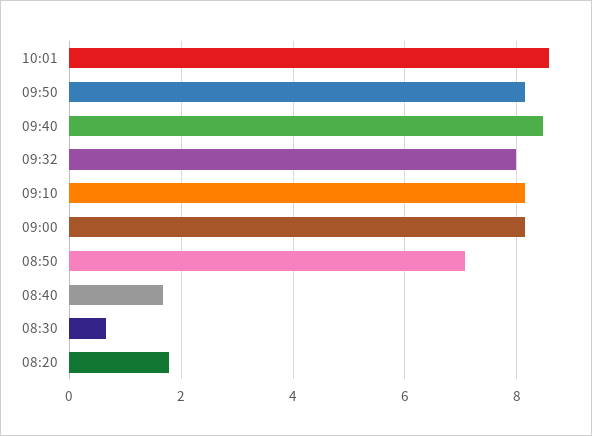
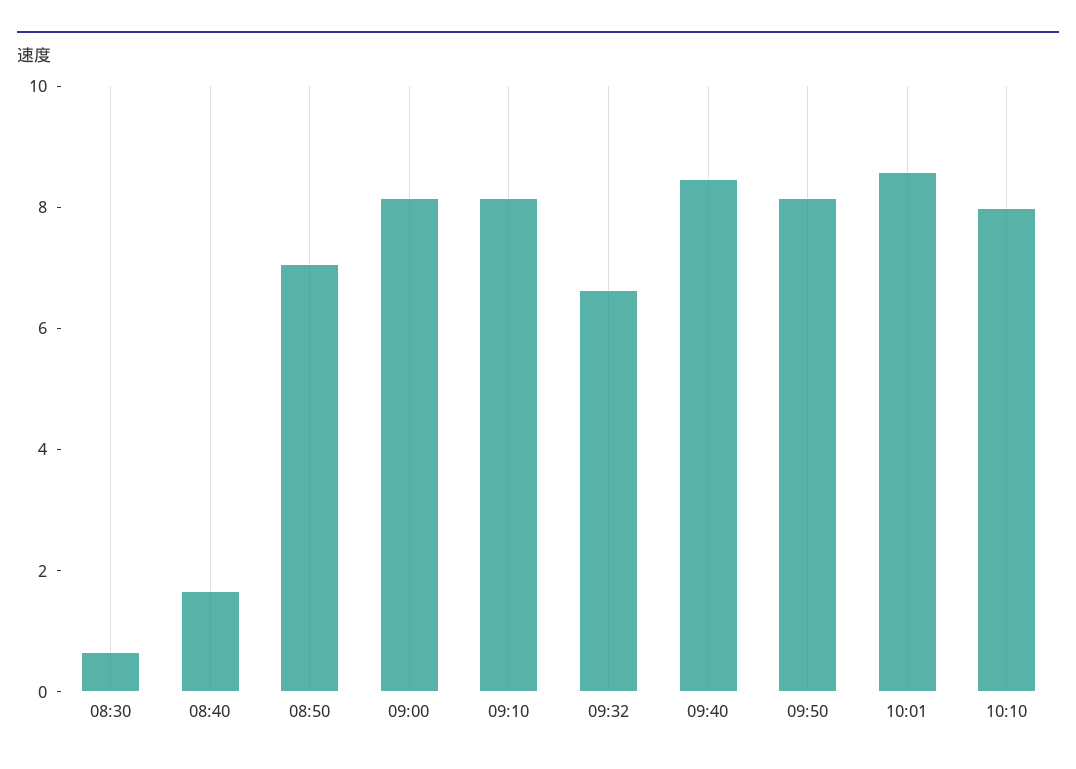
09:32: 8 -> 6.5
08:20: 1.8 -> none
10:10: none -> 8

